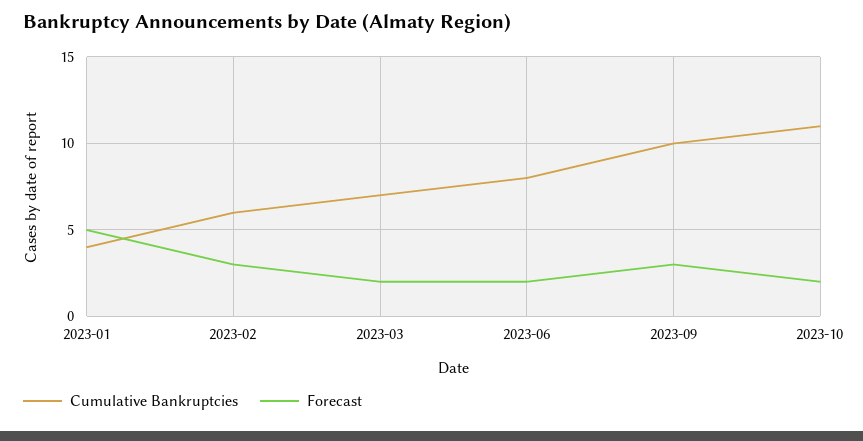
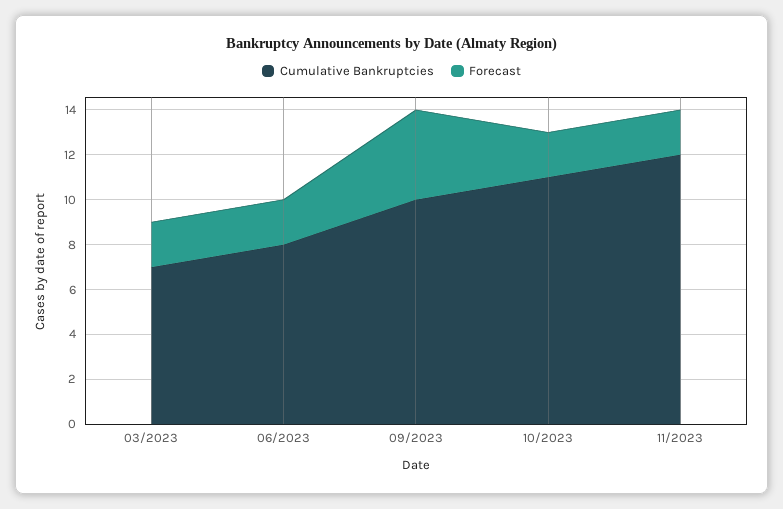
Cumulative Bankruptcies, 2023-01: 4 -> none
Forecast, 2023-01: 5 -> none
Cumulative Bankruptcies, 2023-02: 6 -> none
Forecast, 2023-02: 3 -> none
Forecast, 2023-09: 3 -> 4
Cumulative Bankruptcies, 11/2023: none -> 12
Forecast, 11/2023: none -> 2

